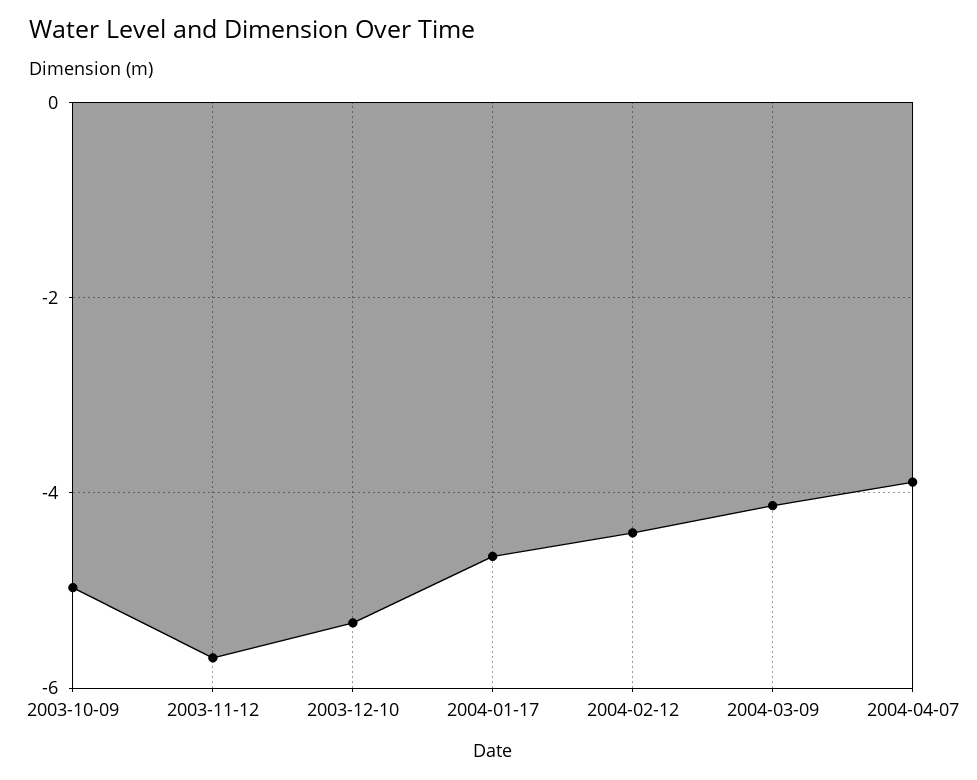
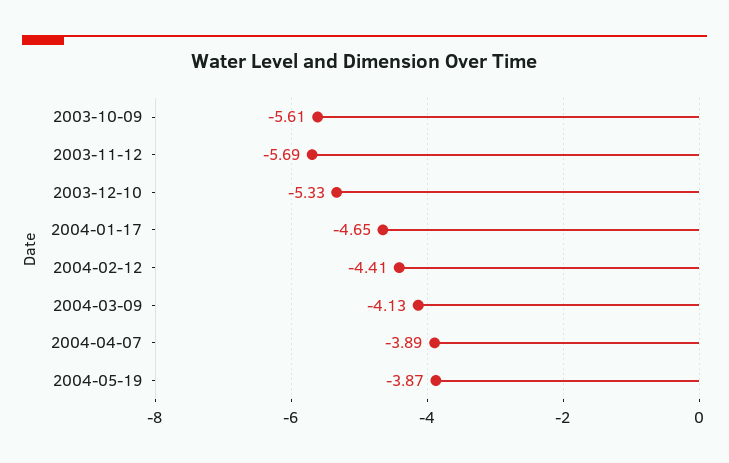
2003-10-09: -5 -> -5.61
2004-05-19: none -> -3.87

